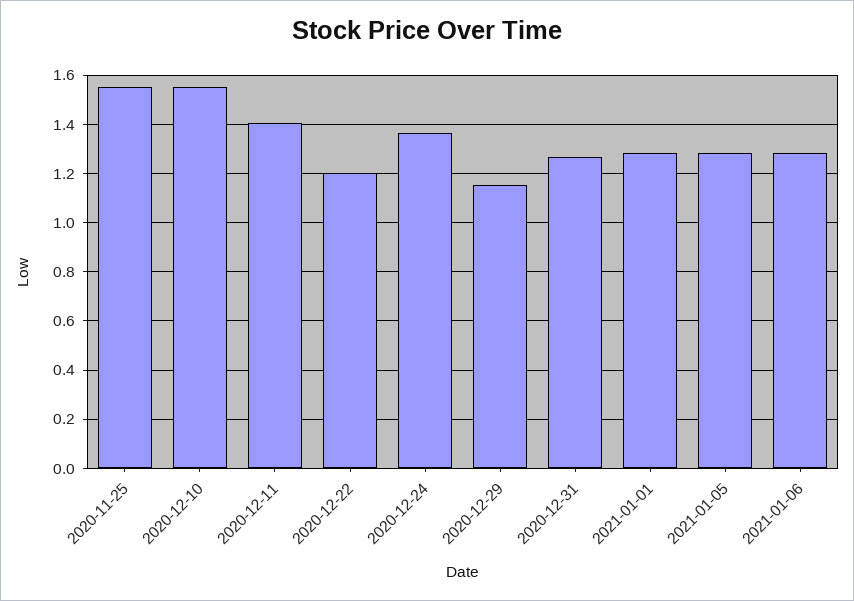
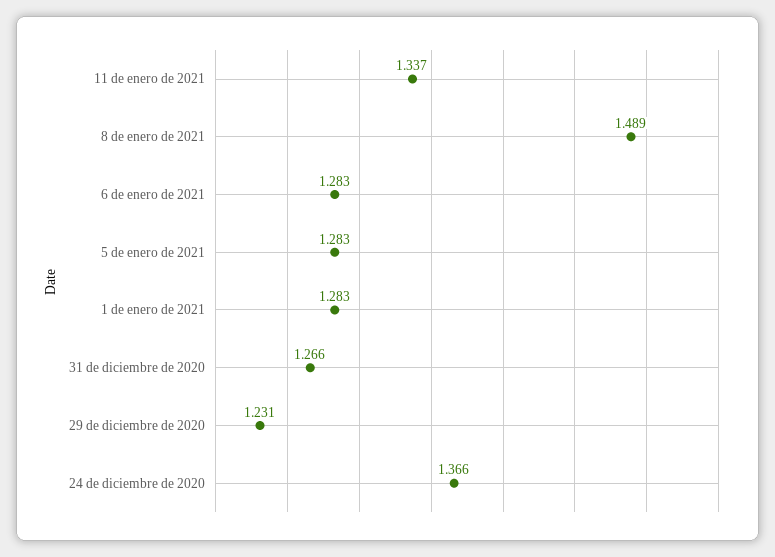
2020-11-25: 1.55 -> none
2020-12-10: 1.55 -> none
2020-12-11: 1.4 -> none
2020-12-22: 1.2 -> none
2020-12-29: 1.15 -> 1.231
11 de enero de 2021: none -> 1.337
8 de enero de 2021: none -> 1.489

